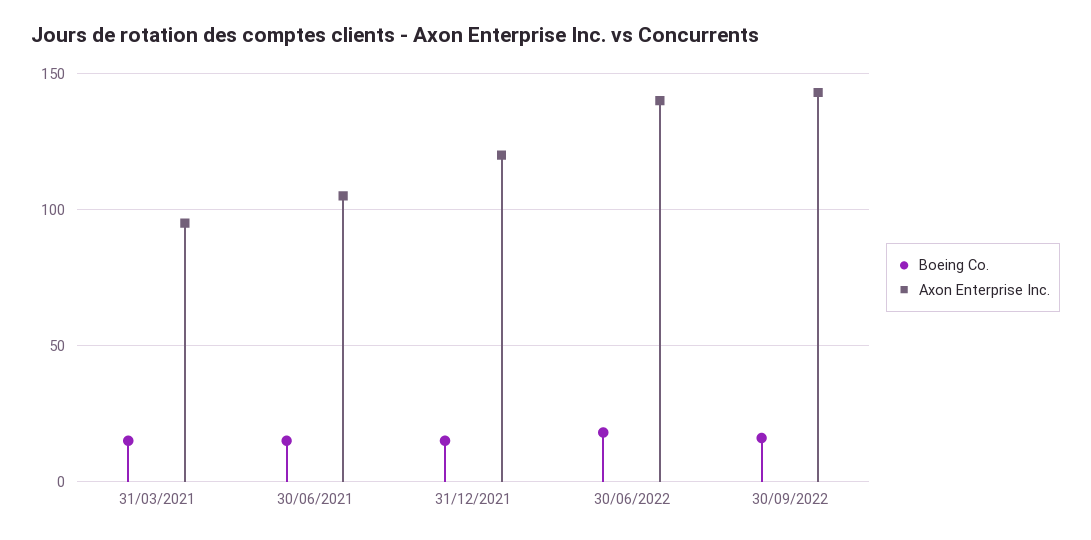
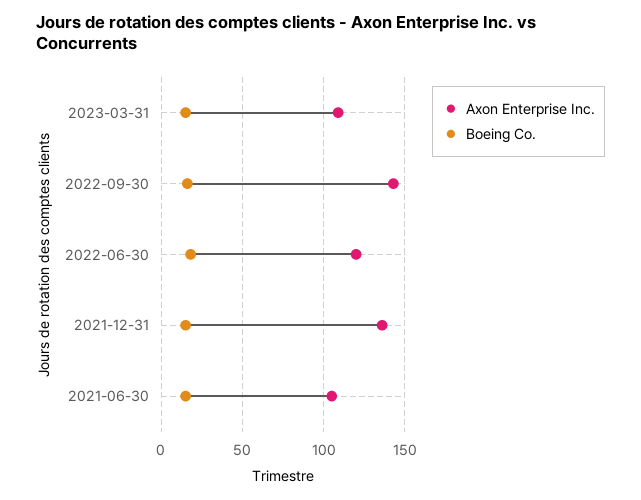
Boeing Co., 31/03/2021: 15 -> none
Axon Enterprise Inc., 31/03/2021: 95 -> none
Axon Enterprise Inc., 31/12/2021: 120 -> 135
Axon Enterprise Inc., 30/06/2022: 140 -> 120
Axon Enterprise Inc., 2023-03-31: none -> 110
Boeing Co., 2023-03-31: none -> 15

